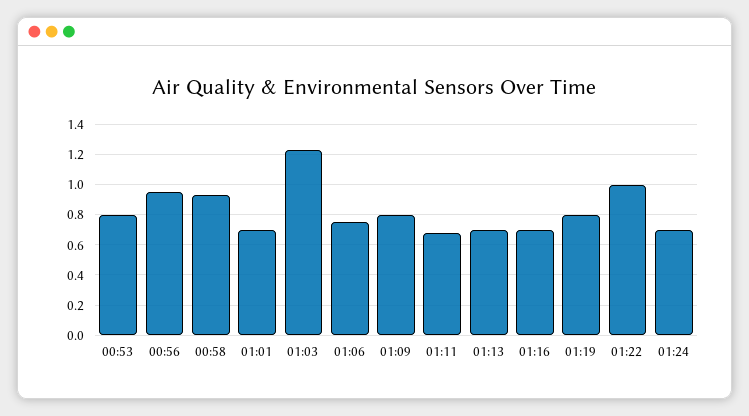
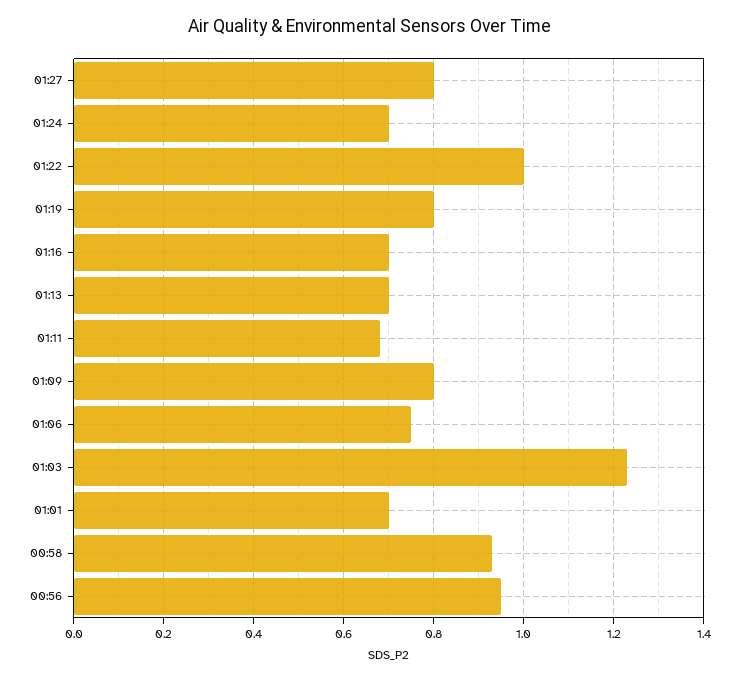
00:53: 0.8 -> none
01:27: none -> 0.8

